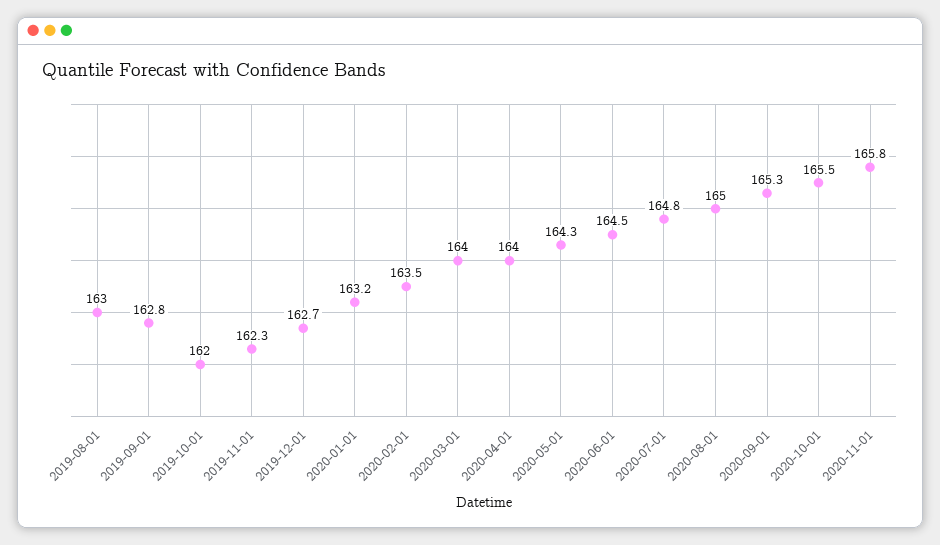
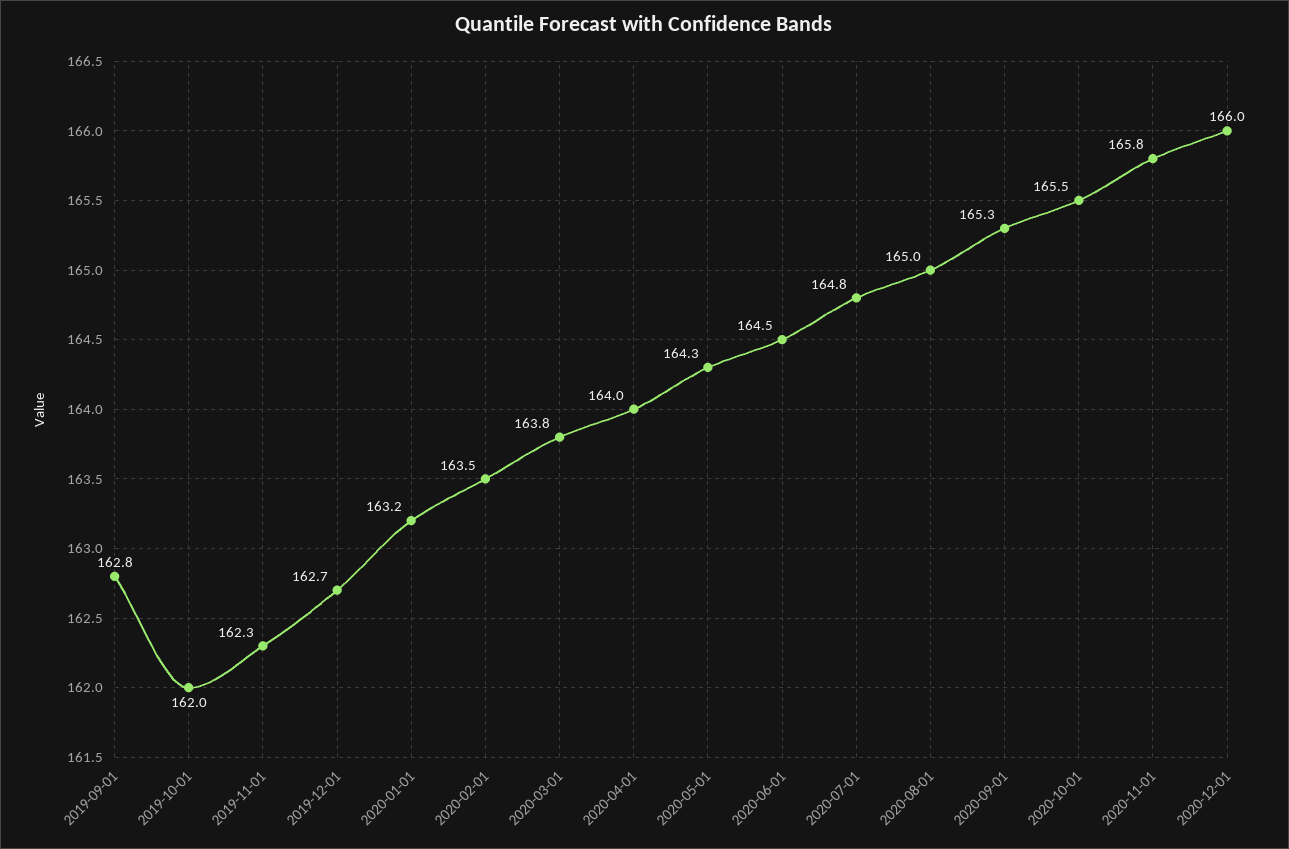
2019-08-01: 163 -> none
2020-03-01: 164 -> 163.8
2020-12-01: none -> 166

